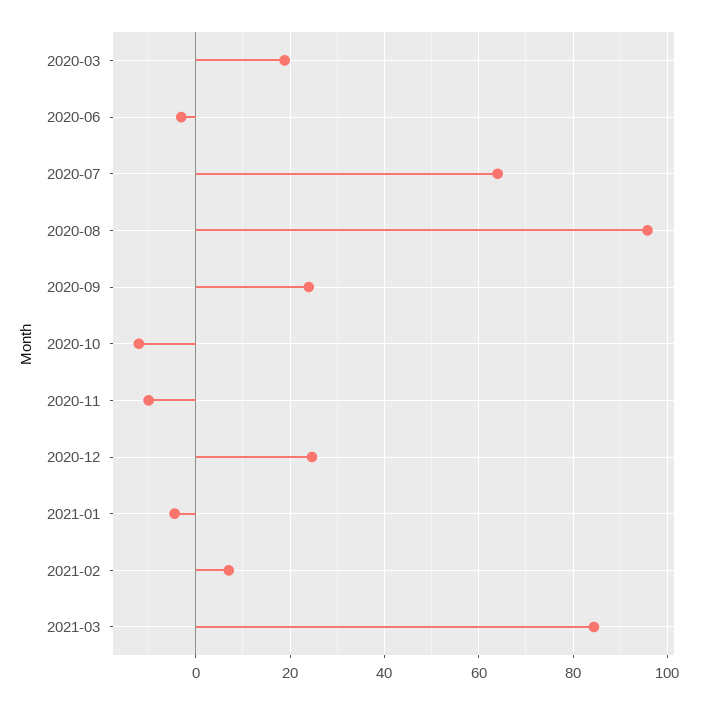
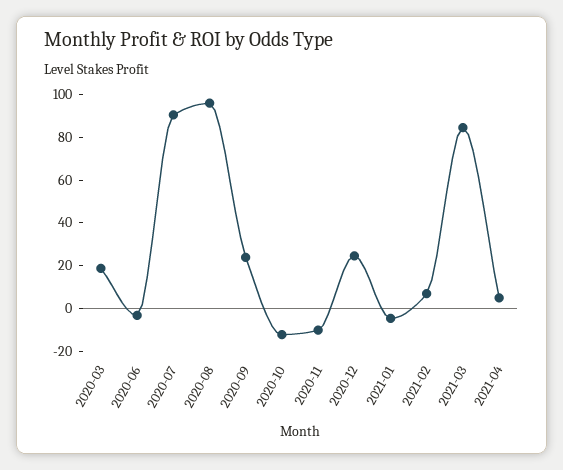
2020-07: 64 -> 90
2021-04: none -> 5

